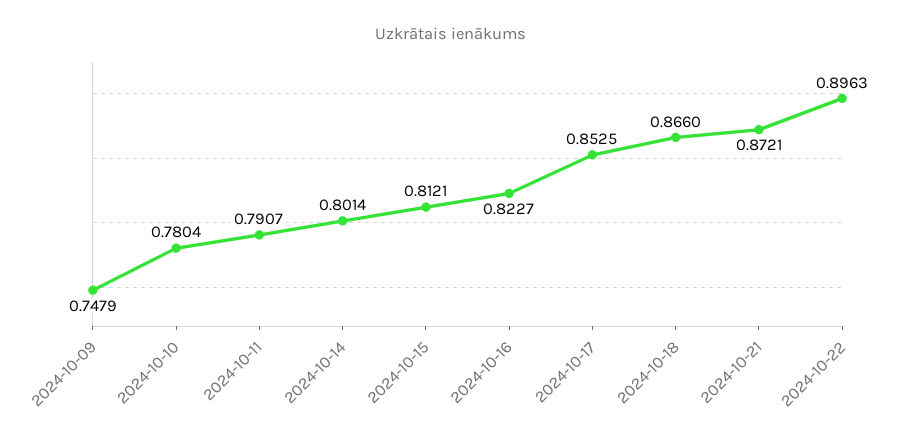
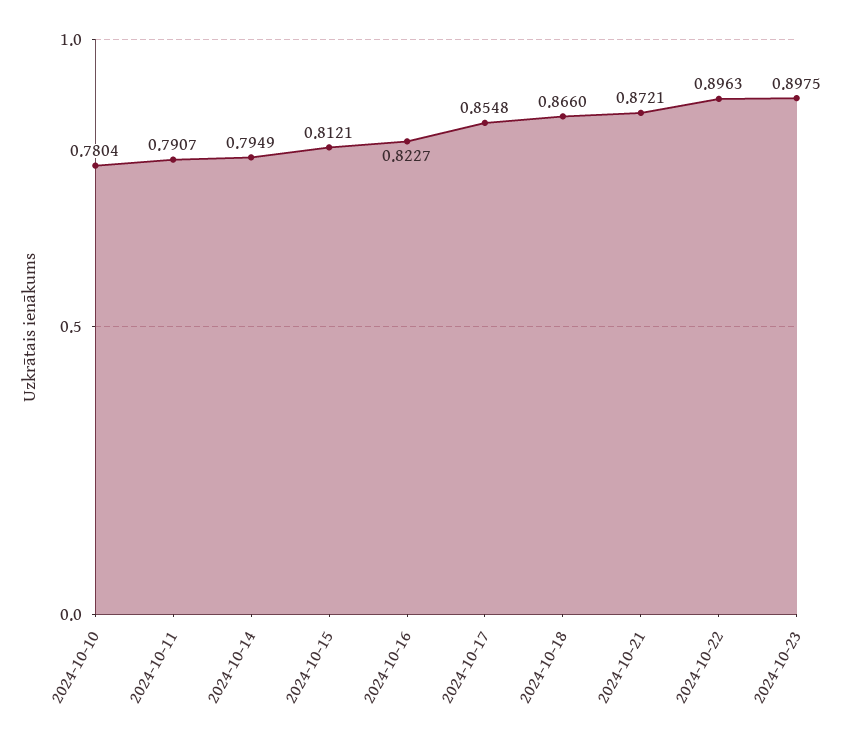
2024-10-09: 0.7479 -> none
2024-10-14: 0.8014 -> 0.7949
2024-10-17: 0.8525 -> 0.8548
2024-10-23: none -> 0.8975

